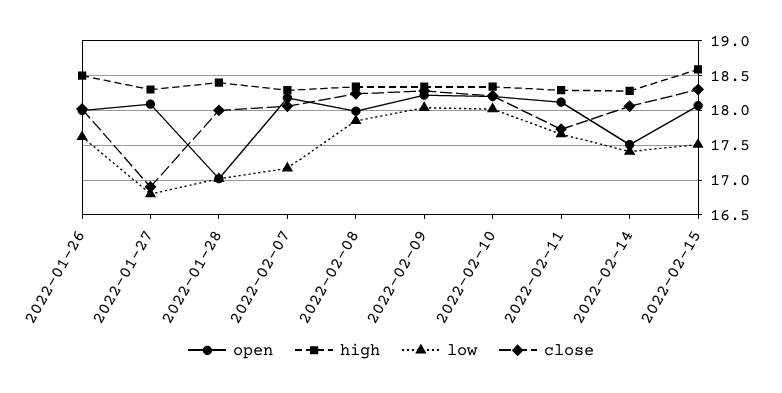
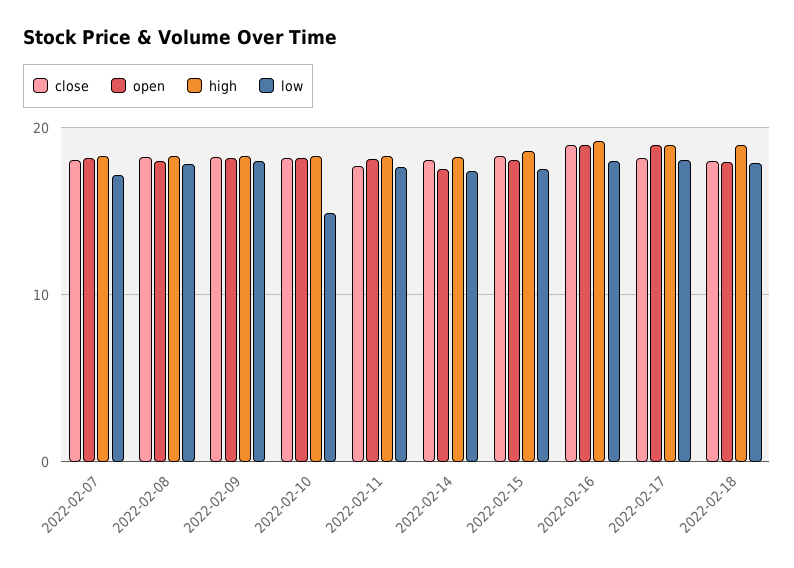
open, 2022-01-26: 18 -> none
high, 2022-01-26: 18.5 -> none
low, 2022-01-26: 17.6 -> none
close, 2022-01-26: 18 -> none
open, 2022-01-27: 18.1 -> none
high, 2022-01-27: 18.3 -> none
low, 2022-01-27: 16.8 -> none
close, 2022-01-27: 16.9 -> none
open, 2022-01-28: 17 -> none
high, 2022-01-28: 18.4 -> none
low, 2022-01-28: 17 -> none
close, 2022-01-28: 18 -> none
low, 2022-02-10: 18 -> 15
close, 2022-02-16: none -> 19
open, 2022-02-16: none -> 19
high, 2022-02-16: none -> 19
low, 2022-02-16: none -> 18
close, 2022-02-17: none -> 18
open, 2022-02-17: none -> 19
high, 2022-02-17: none -> 19
low, 2022-02-17: none -> 18
close, 2022-02-18: none -> 18
open, 2022-02-18: none -> 18
high, 2022-02-18: none -> 19
low, 2022-02-18: none -> 18

